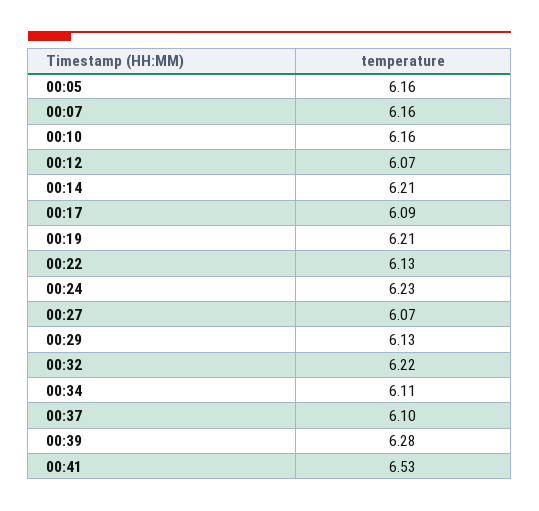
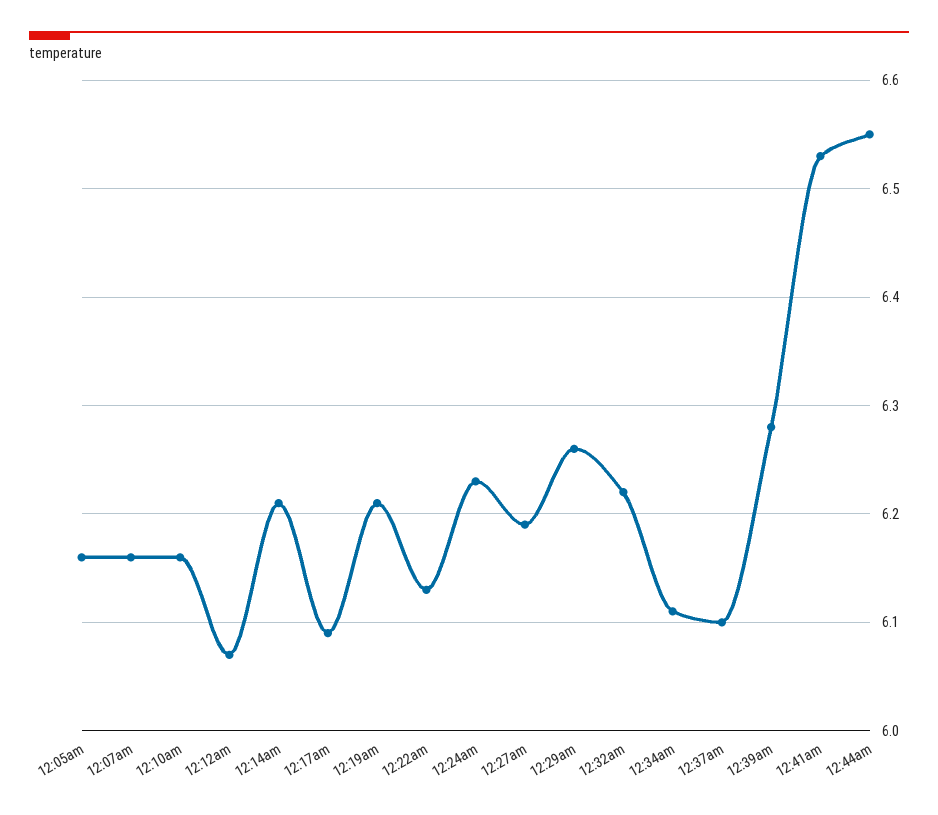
00:27: 6.07 -> 6.19
00:29: 6.13 -> 6.26
12:44am: none -> 6.55

